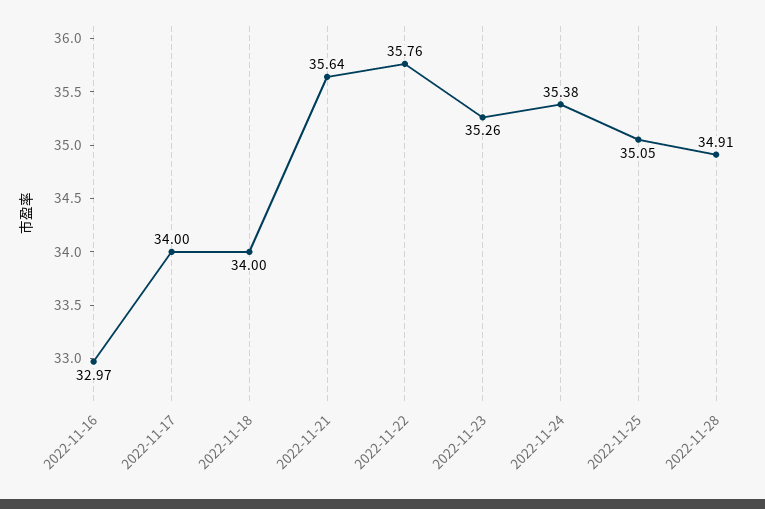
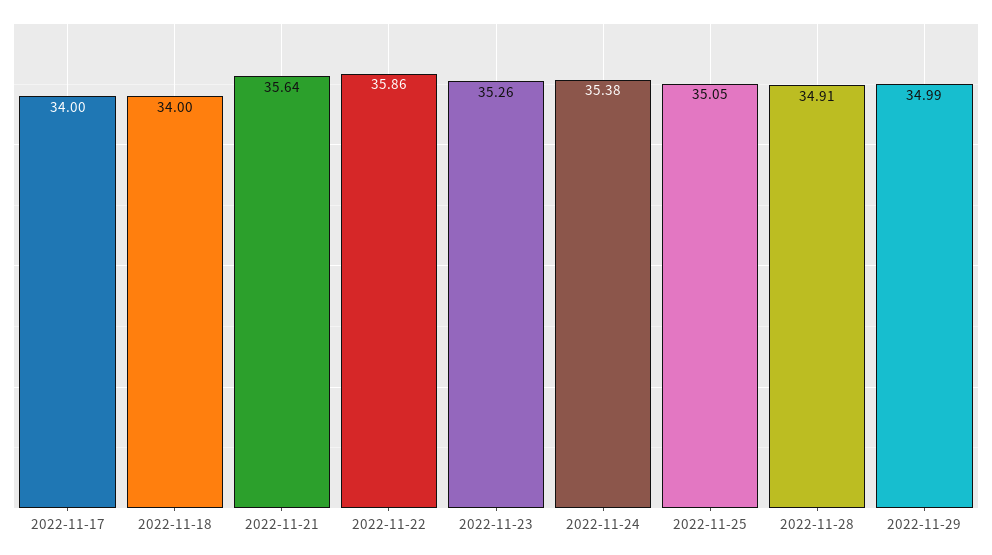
2022-11-16: 32.97 -> none
2022-11-22: 35.76 -> 35.86
2022-11-29: none -> 34.99

